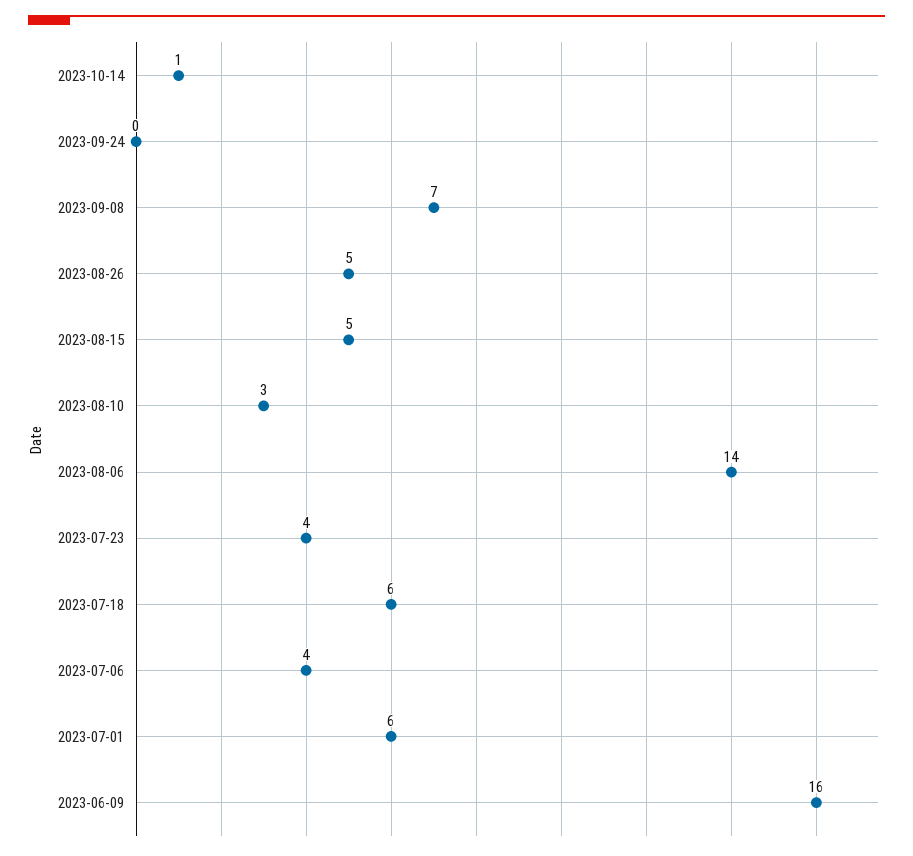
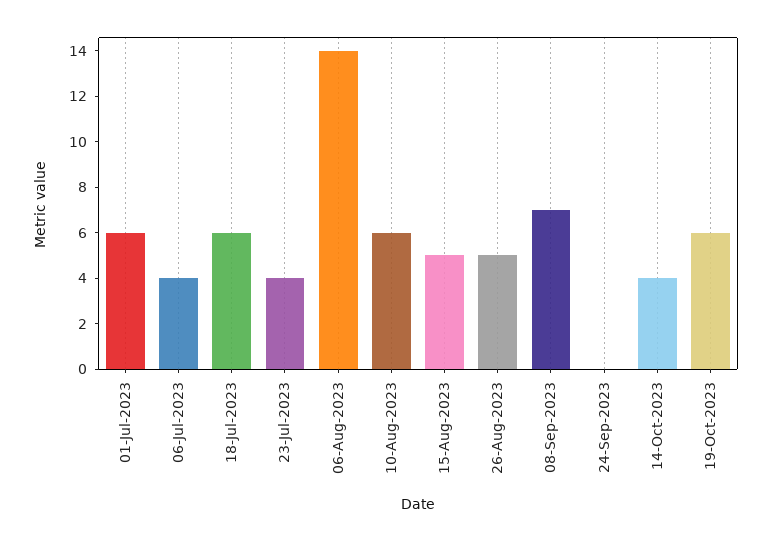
2023-10-14: 1 -> 4
2023-08-10: 3 -> 6
2023-06-09: 16 -> none
19-Oct-2023: none -> 6

